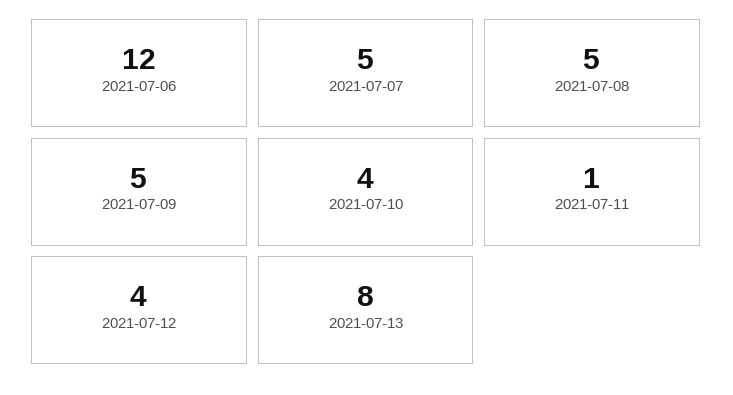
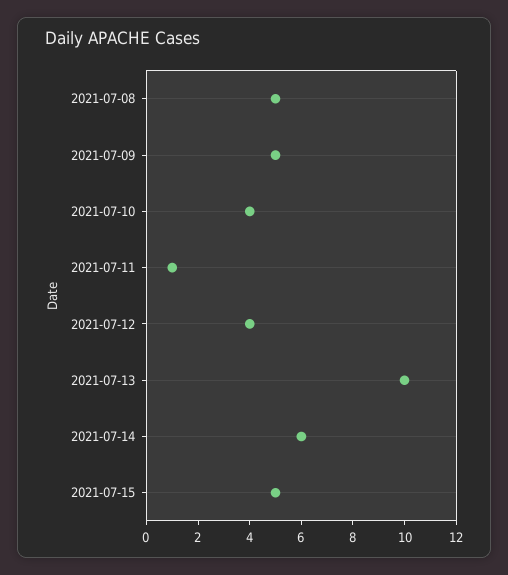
2021-07-06: 12 -> none
2021-07-07: 5 -> none
2021-07-13: 8 -> 10
2021-07-14: none -> 6
2021-07-15: none -> 5

